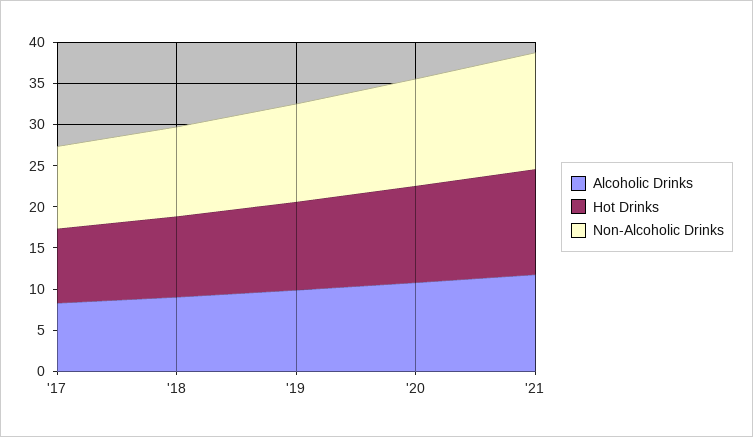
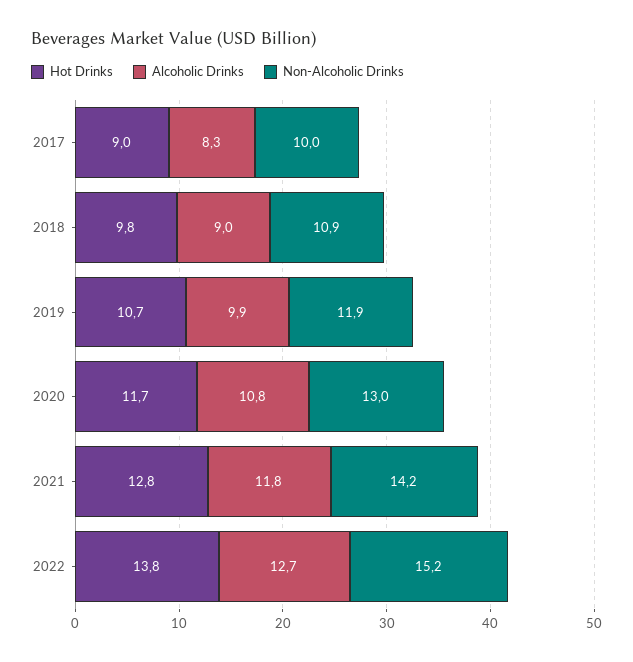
Hot Drinks, 2022: none -> 13.8
Alcoholic Drinks, 2022: none -> 12.7
Non-Alcoholic Drinks, 2022: none -> 15.2

